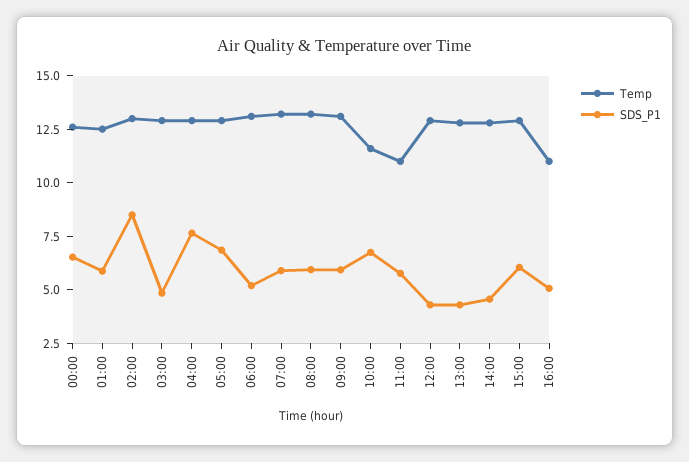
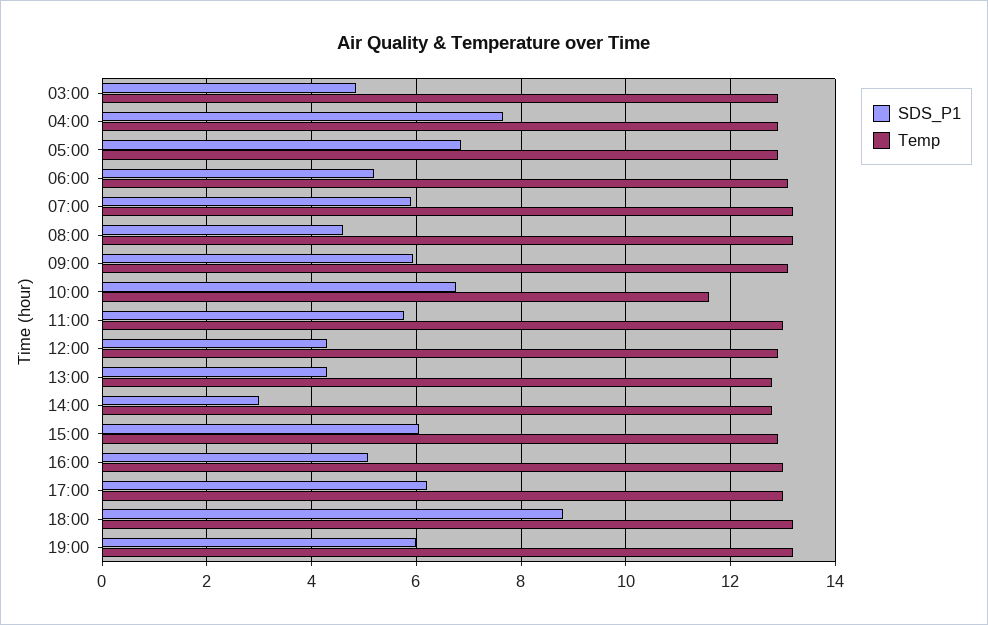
Temp, 00:00: 12.5 -> none
SDS_P1, 00:00: 6.5 -> none
Temp, 01:00: 12.5 -> none
SDS_P1, 01:00: 6 -> none
Temp, 02:00: 13 -> none
SDS_P1, 02:00: 8.5 -> none
SDS_P1, 08:00: 6 -> 4.6
Temp, 11:00: 11 -> 13
SDS_P1, 14:00: 4.5 -> 3
Temp, 16:00: 11 -> 13
SDS_P1, 17:00: none -> 6.2
Temp, 17:00: none -> 13
SDS_P1, 18:00: none -> 8.8
Temp, 18:00: none -> 13.2
SDS_P1, 19:00: none -> 6
Temp, 19:00: none -> 13.2

